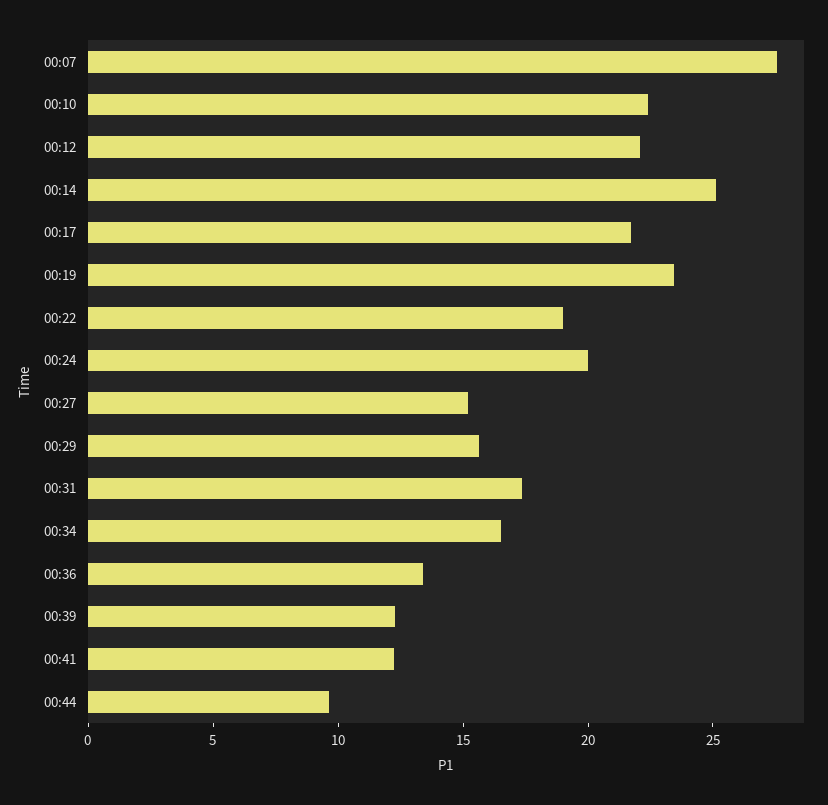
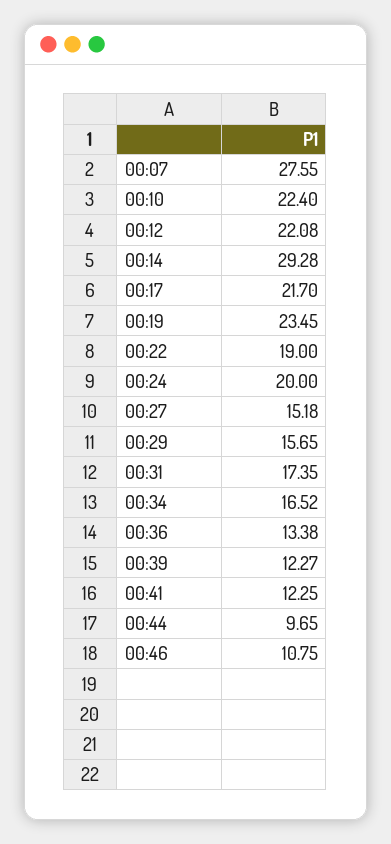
00:14: 25 -> 29.28
00:46: none -> 10.75

